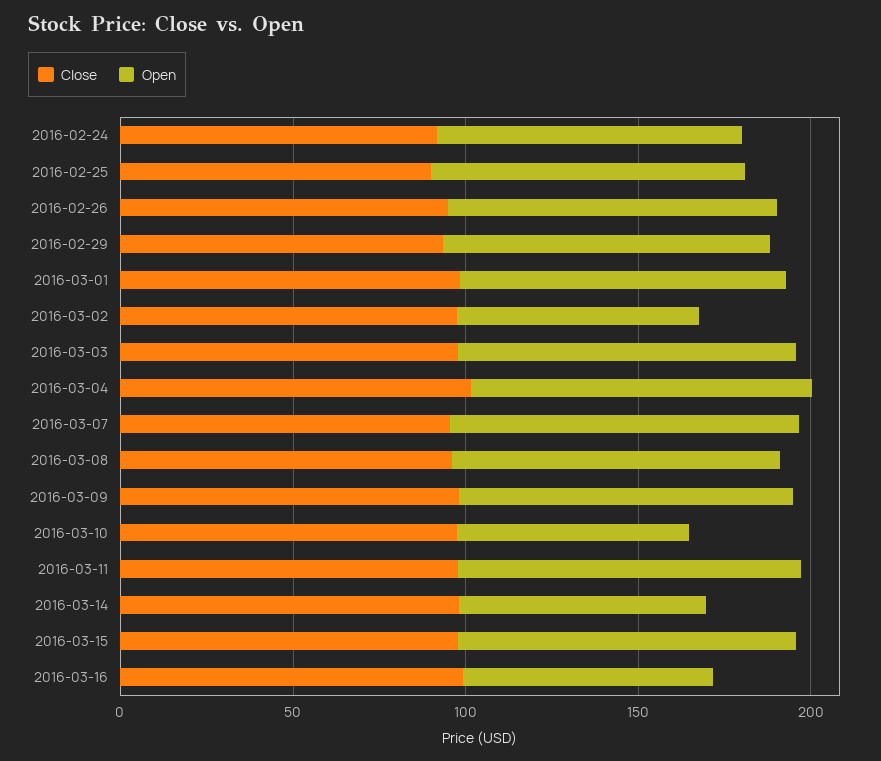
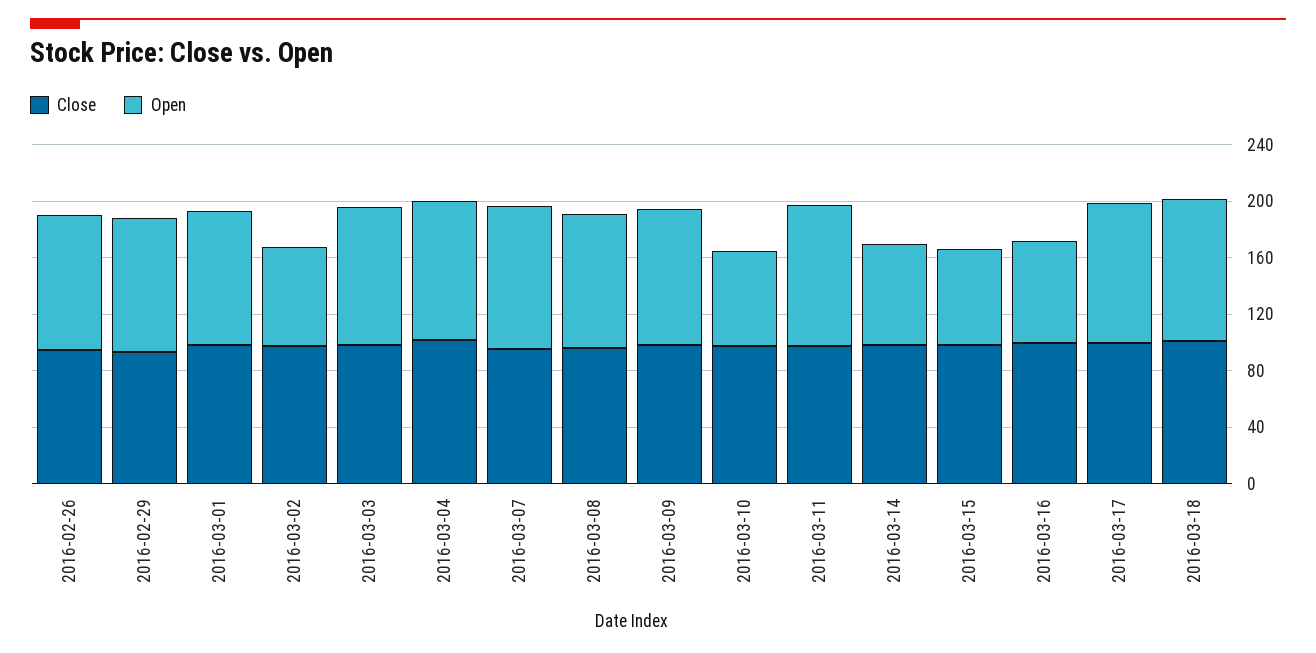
Close, 2016-02-24: 90 -> none
Open, 2016-02-24: 90 -> none
Close, 2016-02-25: 90 -> none
Open, 2016-02-25: 90 -> none
Open, 2016-03-15: 100 -> 70
Close, 2016-03-17: none -> 100
Open, 2016-03-17: none -> 100
Close, 2016-03-18: none -> 100
Open, 2016-03-18: none -> 100

